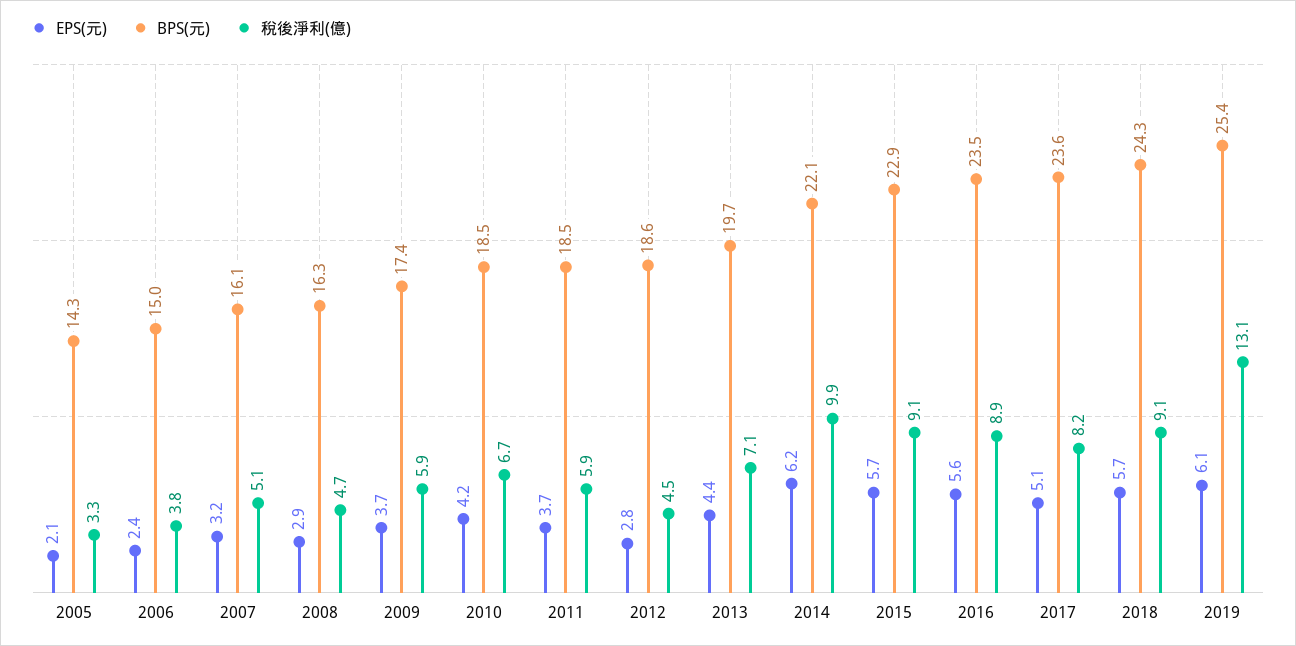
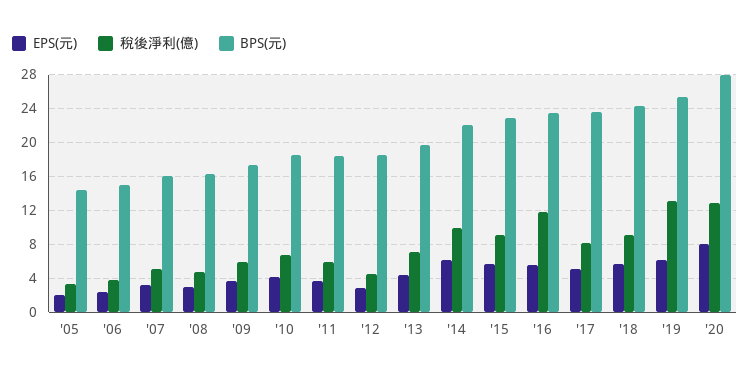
稅後淨利(億), 2016: 8.9 -> 12
EPS(元), '20: none -> 8
稅後淨利(億), '20: none -> 13
BPS(元), '20: none -> 28

